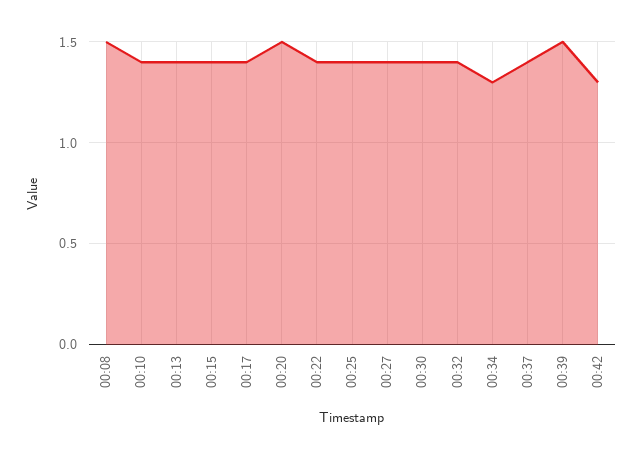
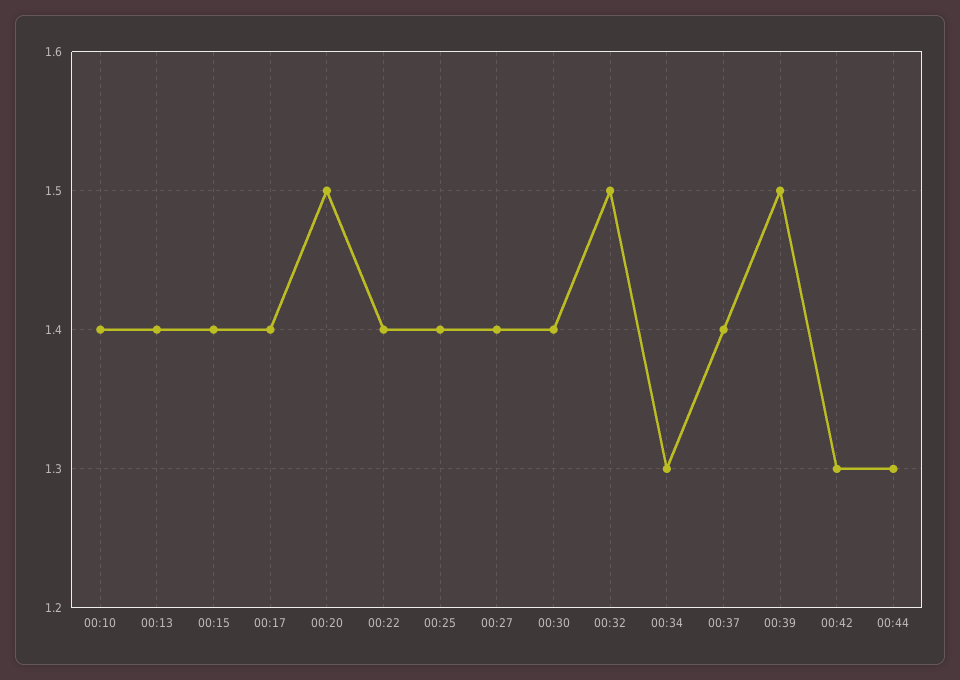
00:08: 1.5 -> none
00:32: 1.4 -> 1.5
00:44: none -> 1.3

